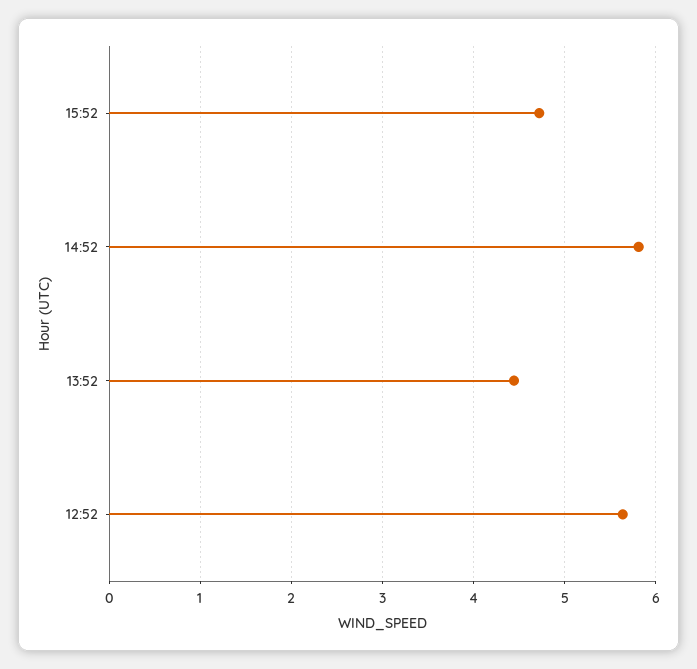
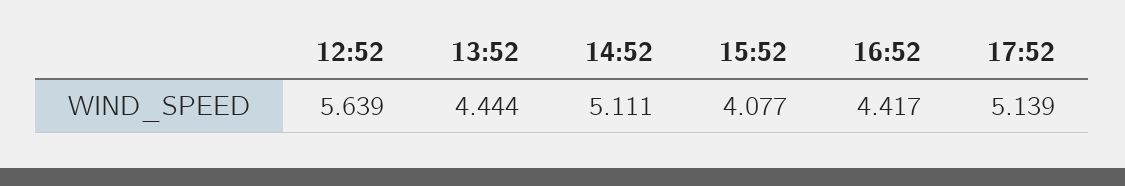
15:52: 4.7 -> 4.077
14:52: 5.8 -> 5.111
16:52: none -> 4.417
17:52: none -> 5.139

